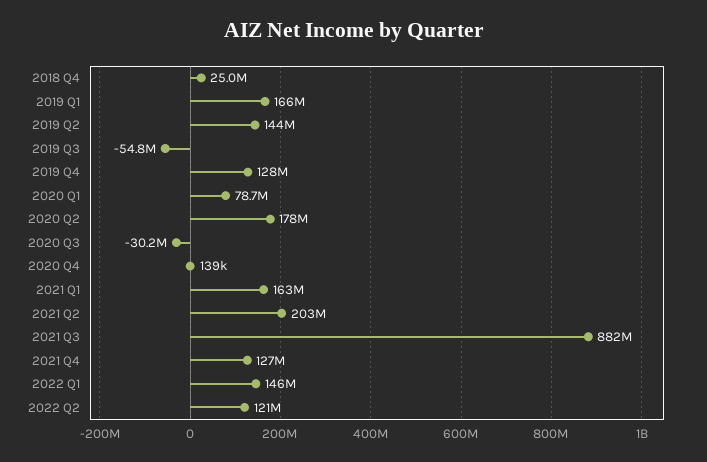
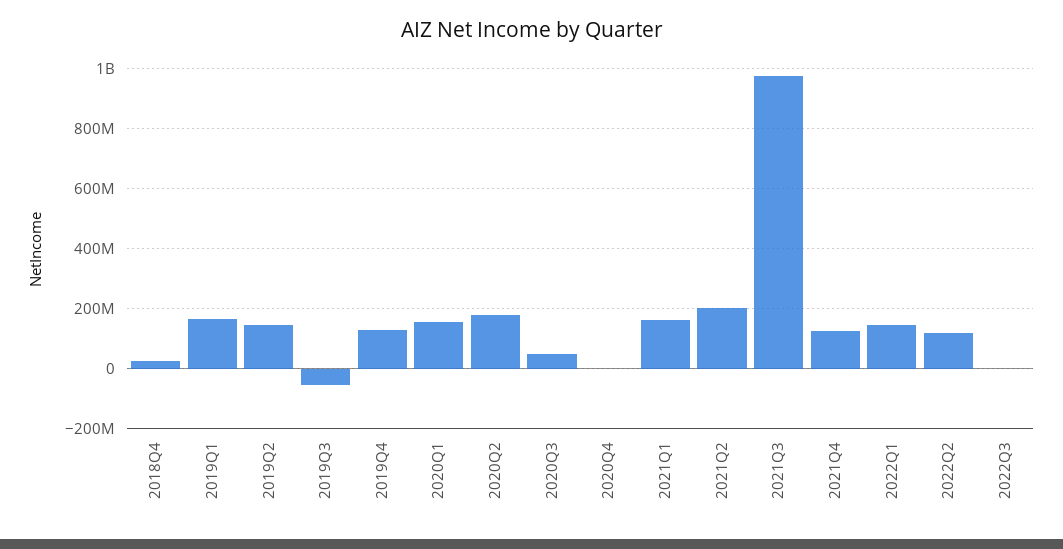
2020 Q1: 78700000 -> 150000000
2020 Q3: -30200000 -> 50000000
2021 Q3: 882000000 -> 975000000
2022Q3: none -> 0

